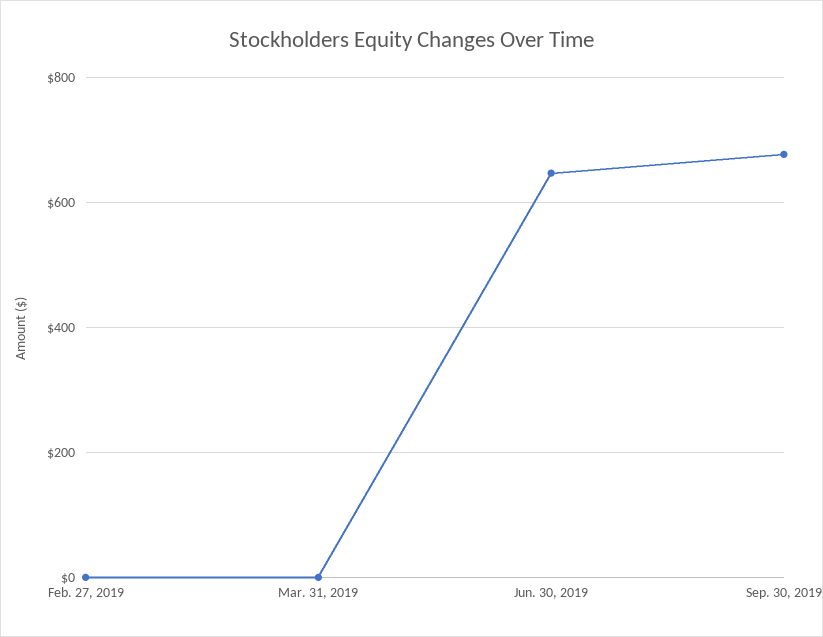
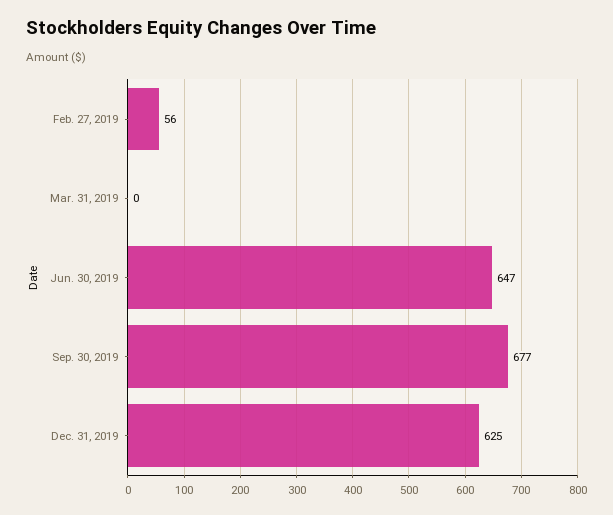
Feb. 27, 2019: 0 -> 56
Dec. 31, 2019: none -> 625

